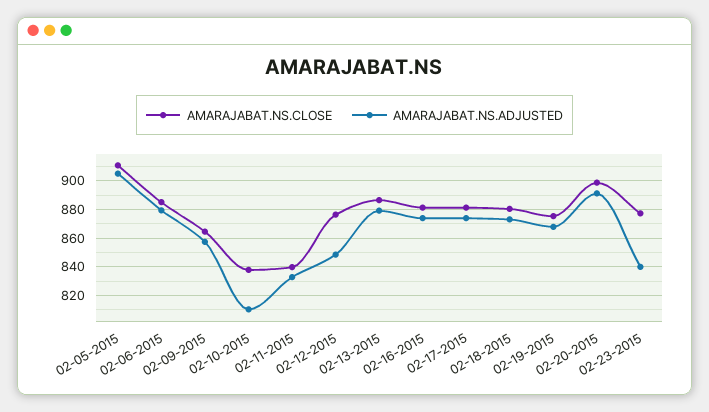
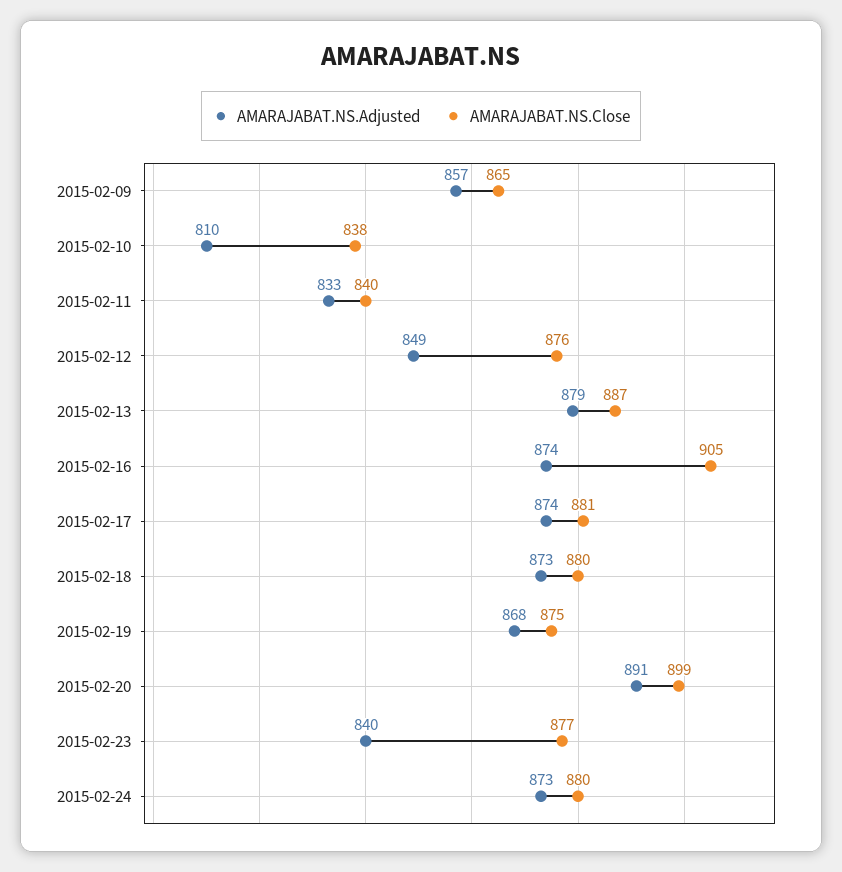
AMARAJABAT.NS.CLOSE, 02-05-2015: 910 -> none
AMARAJABAT.NS.ADJUSTED, 02-05-2015: 905 -> none
AMARAJABAT.NS.CLOSE, 02-06-2015: 885 -> none
AMARAJABAT.NS.ADJUSTED, 02-06-2015: 880 -> none
AMARAJABAT.NS.CLOSE, 02-16-2015: 880 -> 905
AMARAJABAT.NS.ADJUSTED, 2015-02-24: none -> 873
AMARAJABAT.NS.CLOSE, 2015-02-24: none -> 880

